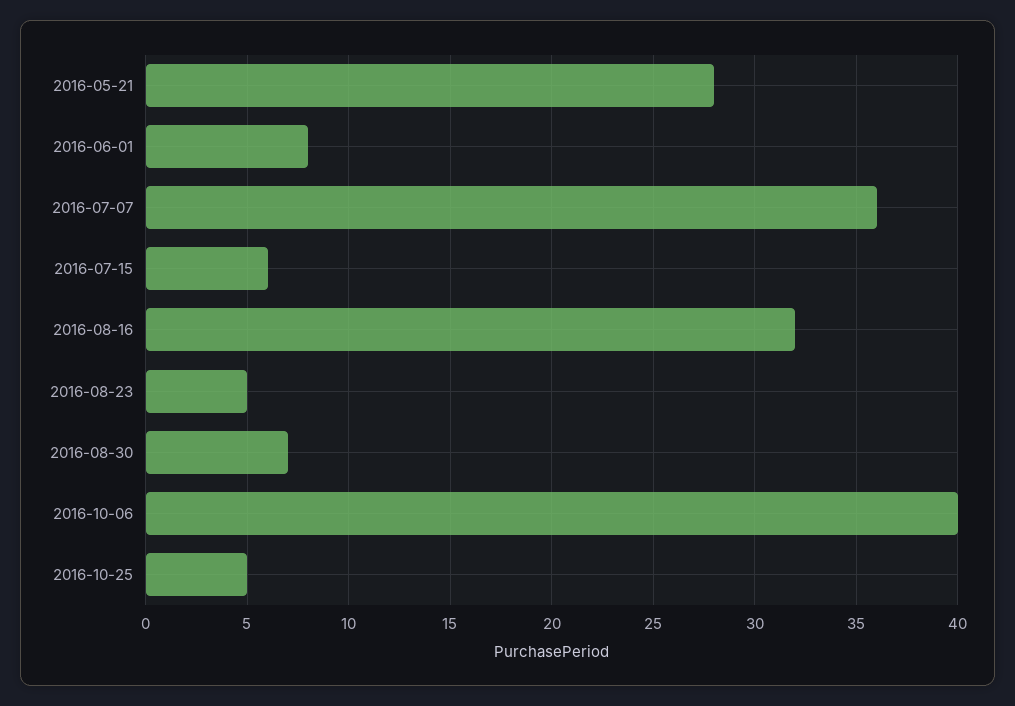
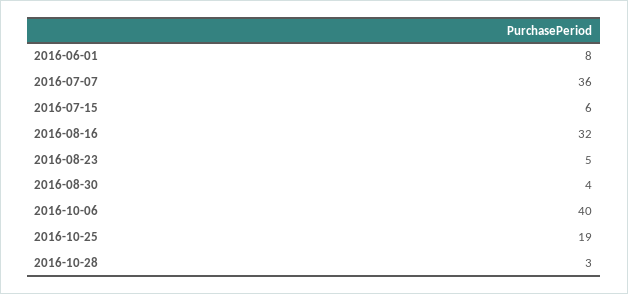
2016-05-21: 28 -> none
2016-08-30: 7 -> 4
2016-10-25: 5 -> 19
2016-10-28: none -> 3

